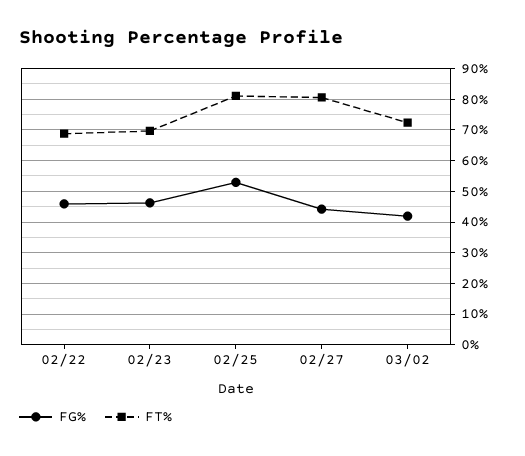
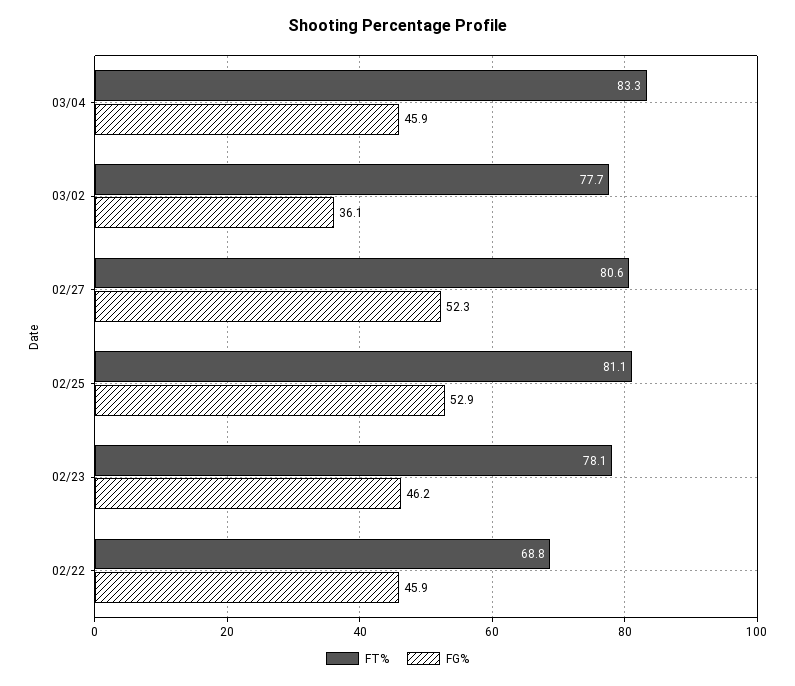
FT%, 02/23: 70 -> 78.1
FG%, 02/27: 44 -> 52.3
FG%, 03/02: 42 -> 36.1
FT%, 03/02: 72 -> 77.7
FT%, 03/04: none -> 83.3
FG%, 03/04: none -> 45.9

